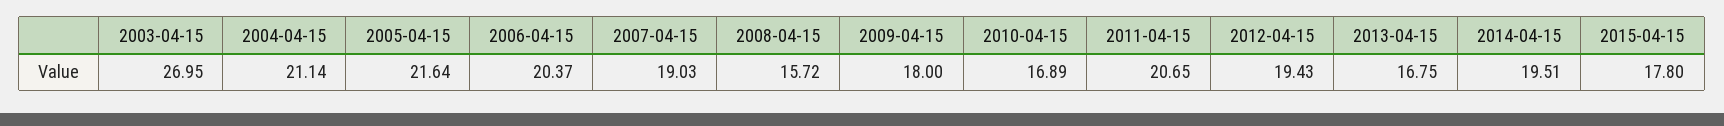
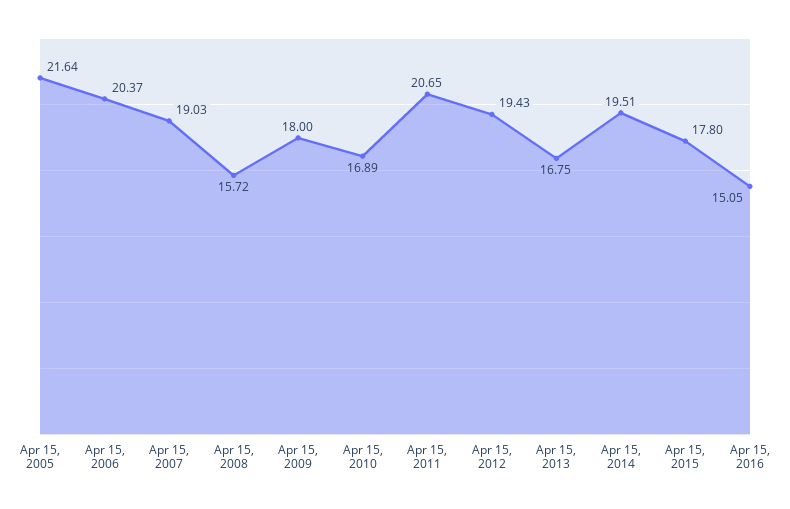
2003-04-15: 26.95 -> none
2004-04-15: 21.14 -> none
Apr 15, 2016: none -> 15.05

